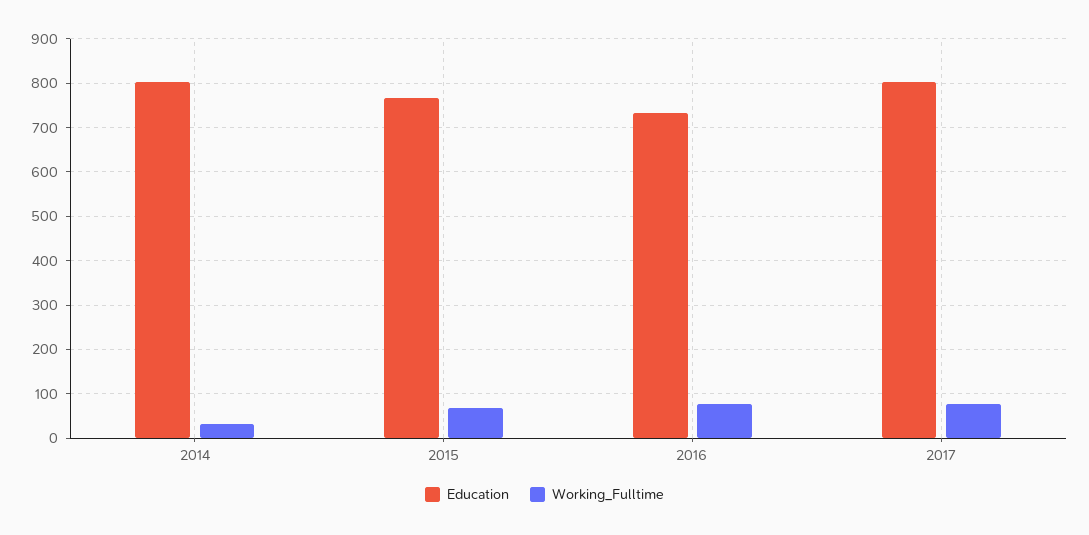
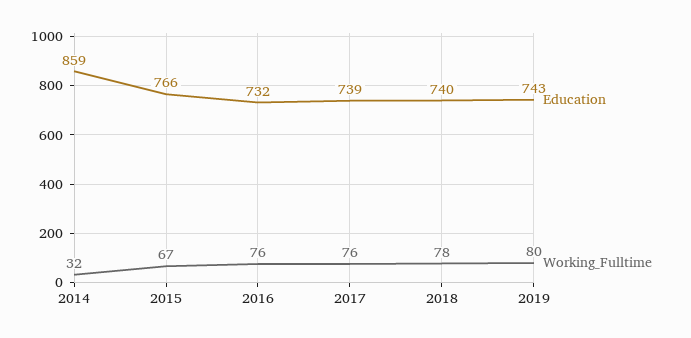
Education, 2014: 800 -> 859
Education, 2017: 800 -> 739
Education, 2018: none -> 740
Working_Fulltime, 2018: none -> 78
Education, 2019: none -> 743
Working_Fulltime, 2019: none -> 80

